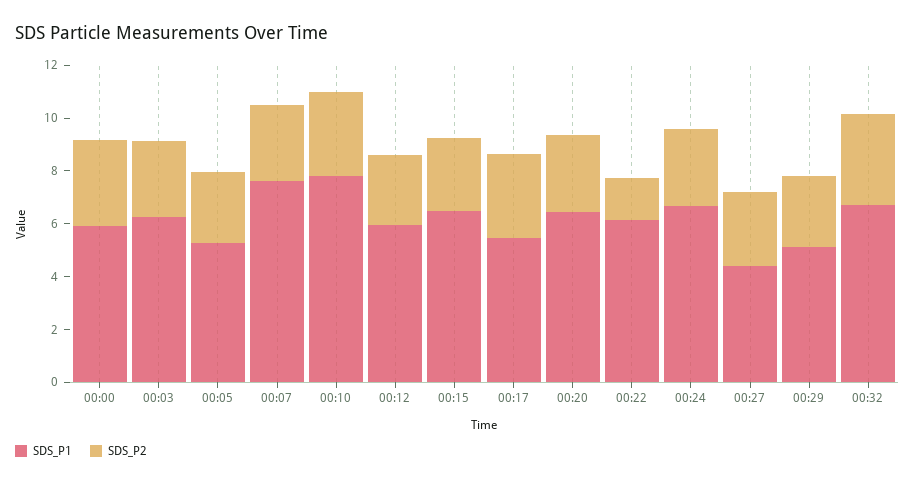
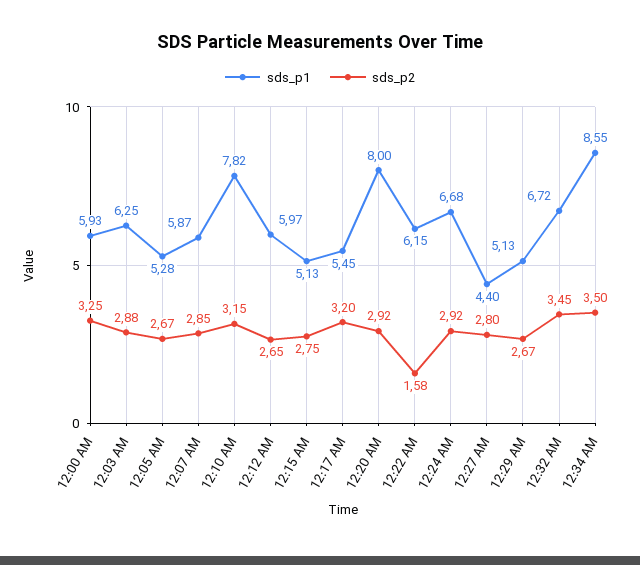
SDS_P1, 00:07: 7.5 -> 5.87
SDS_P1, 00:15: 6.5 -> 5.13
SDS_P1, 00:20: 6.5 -> 8
SDS_P1, 12:34 AM: none -> 8.55
SDS_P2, 12:34 AM: none -> 3.5

